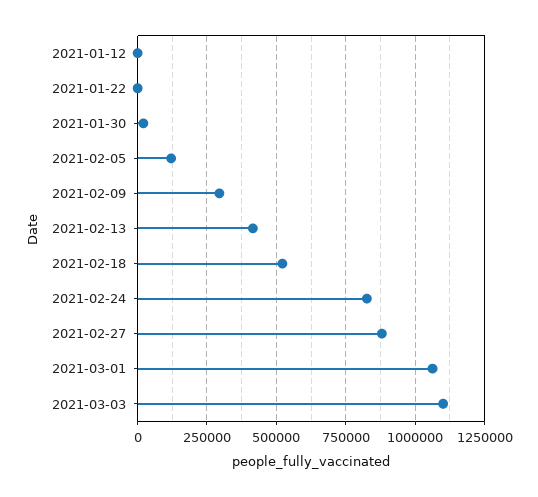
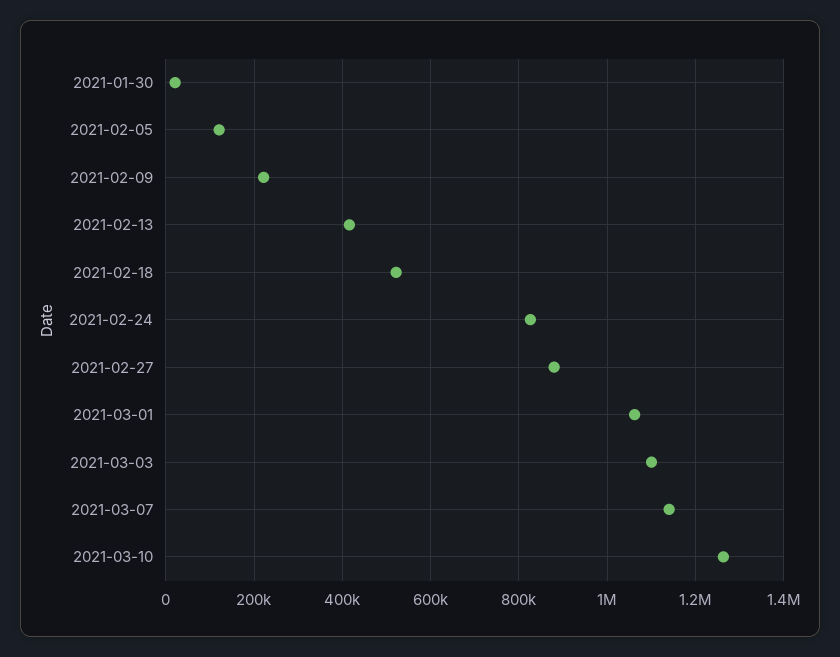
2021-01-12: 0 -> none
2021-01-22: 0 -> none
2021-02-09: 300000 -> 220000
2021-03-07: none -> 1140000
2021-03-10: none -> 1260000

